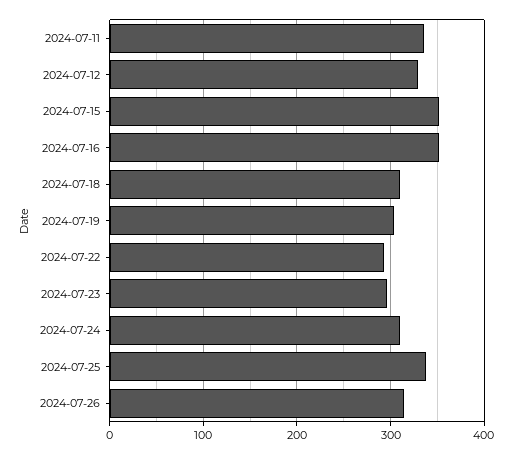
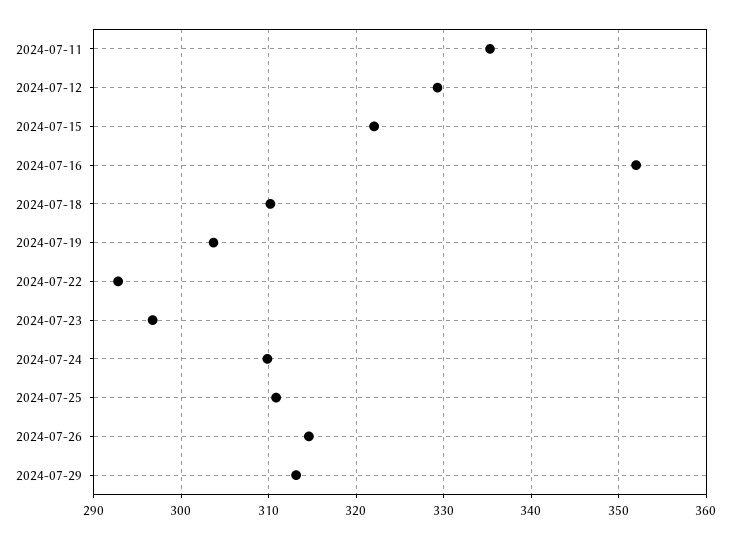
2024-07-15: 350 -> 322
2024-07-25: 340 -> 311
2024-07-29: none -> 313

